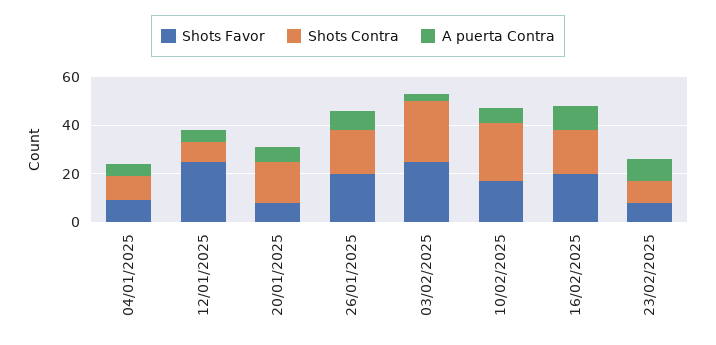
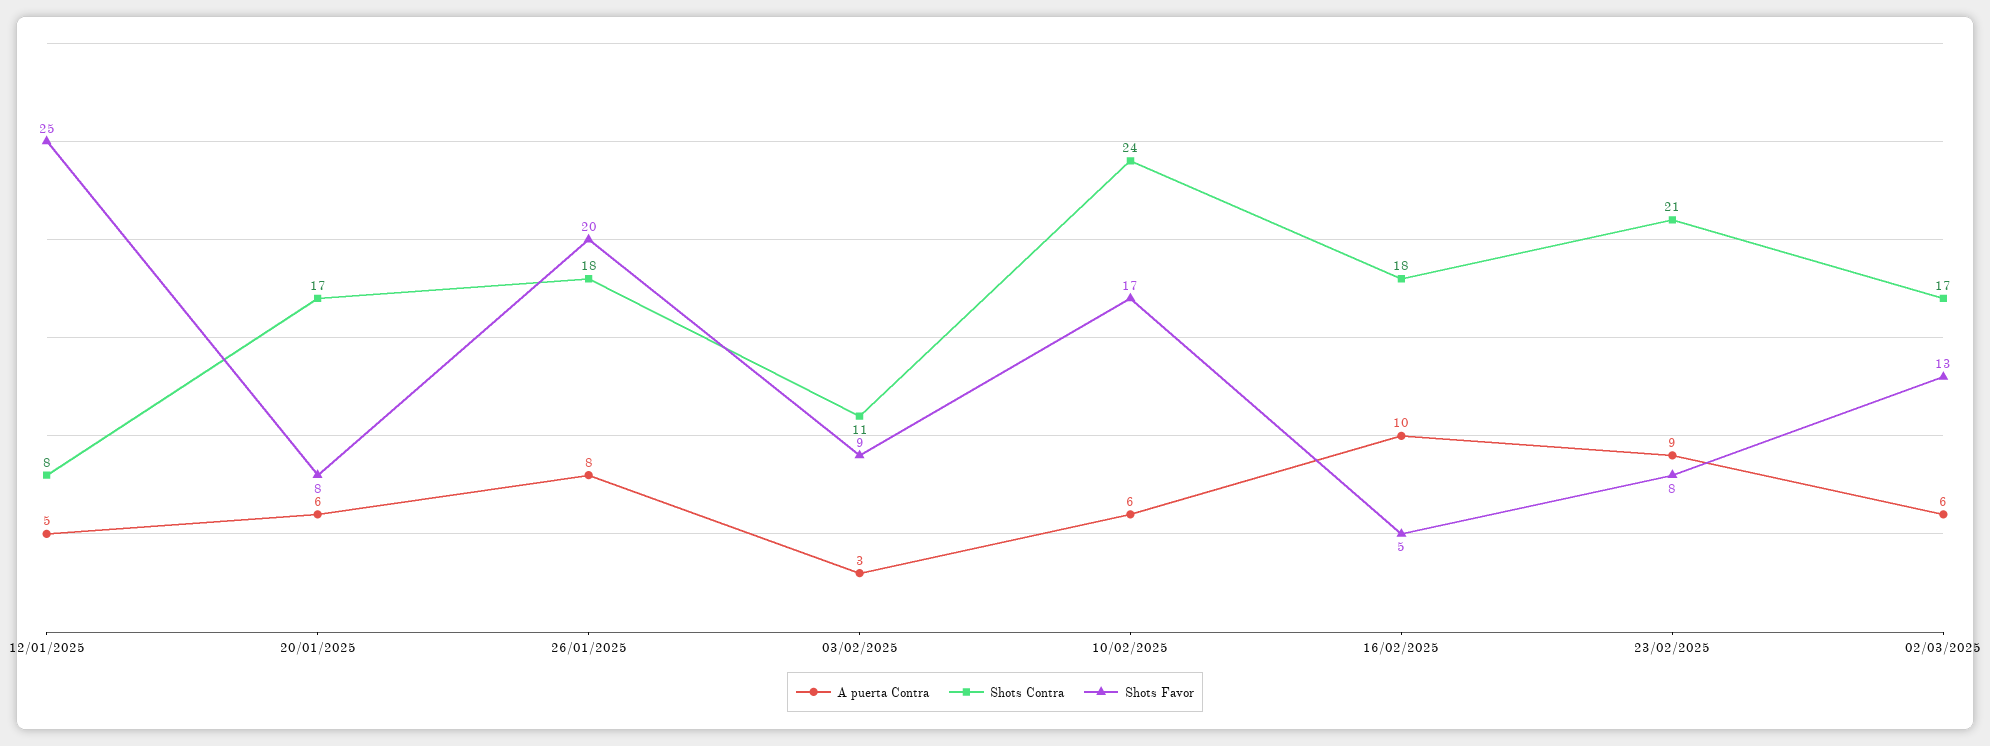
Shots Favor, 04/01/2025: 10 -> none
Shots Contra, 04/01/2025: 10 -> none
A puerta Contra, 04/01/2025: 5 -> none
Shots Favor, 03/02/2025: 25 -> 9
Shots Contra, 03/02/2025: 25 -> 11
Shots Favor, 16/02/2025: 20 -> 5
Shots Contra, 23/02/2025: 10 -> 21
A puerta Contra, 02/03/2025: none -> 6
Shots Contra, 02/03/2025: none -> 17
Shots Favor, 02/03/2025: none -> 13

